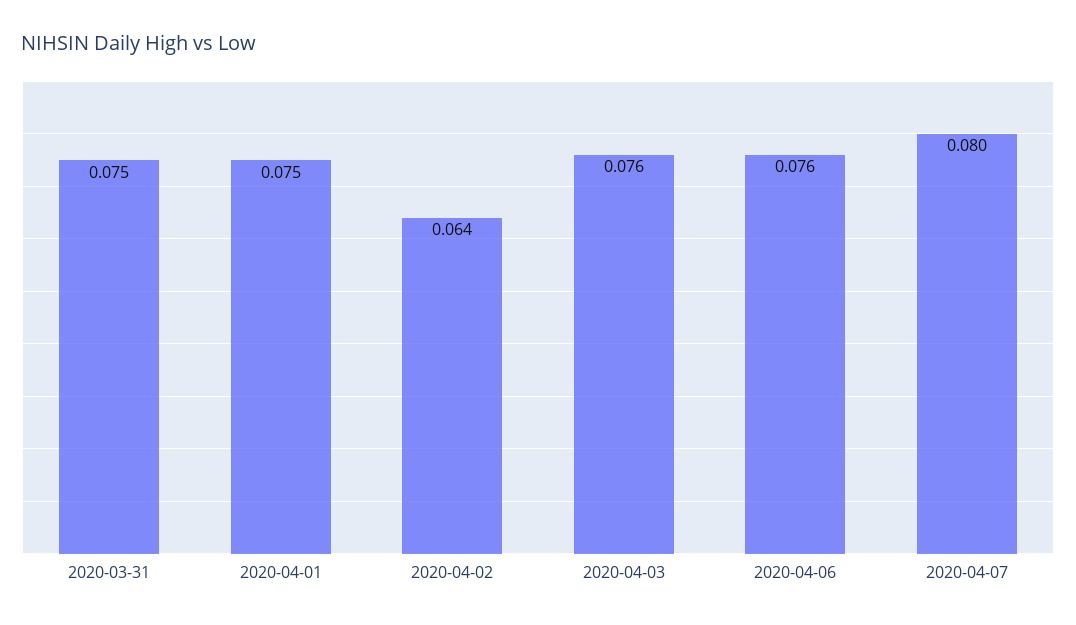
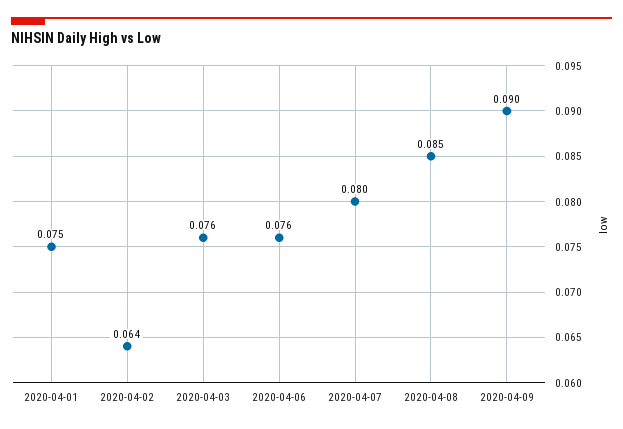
2020-03-31: 0.075 -> none
2020-04-08: none -> 0.085
2020-04-09: none -> 0.09

